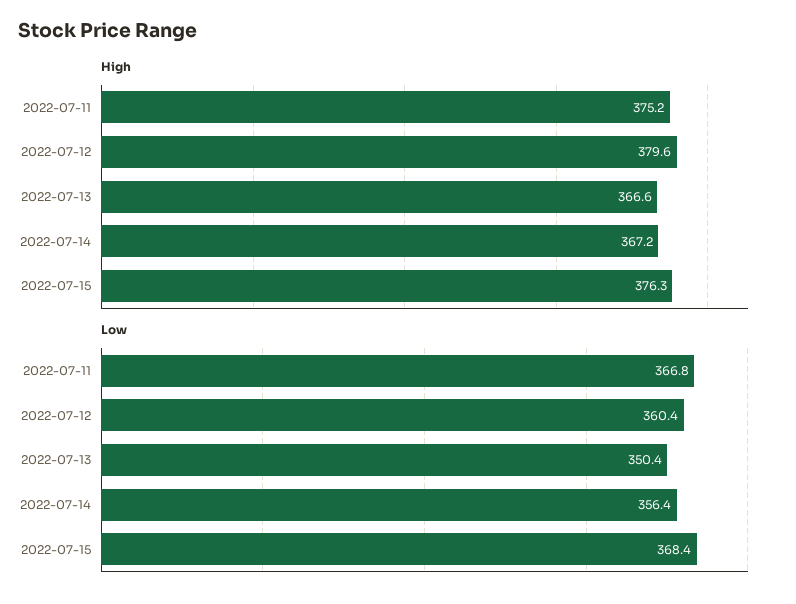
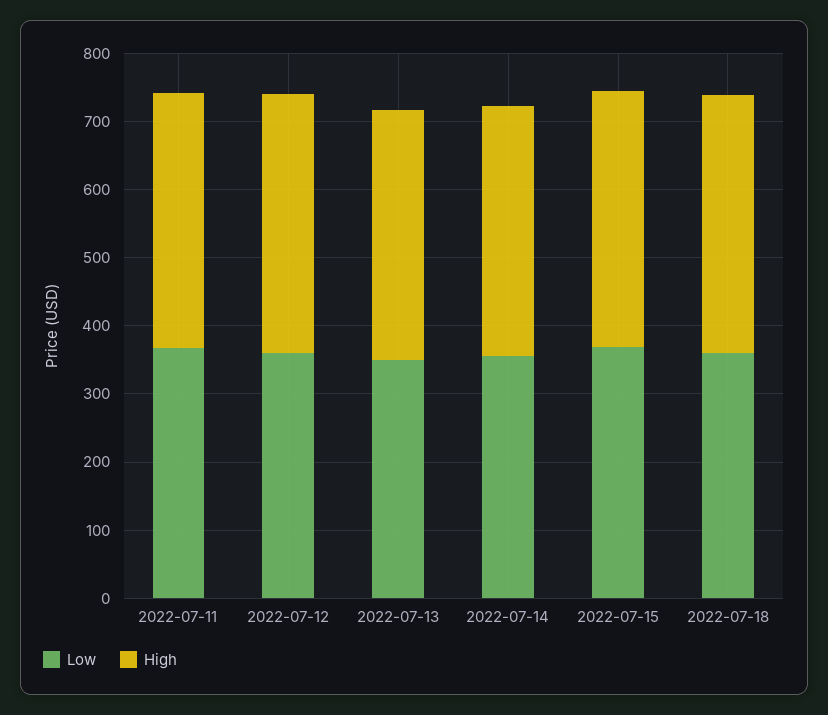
Low, 2022-07-18: none -> 360
High, 2022-07-18: none -> 380

